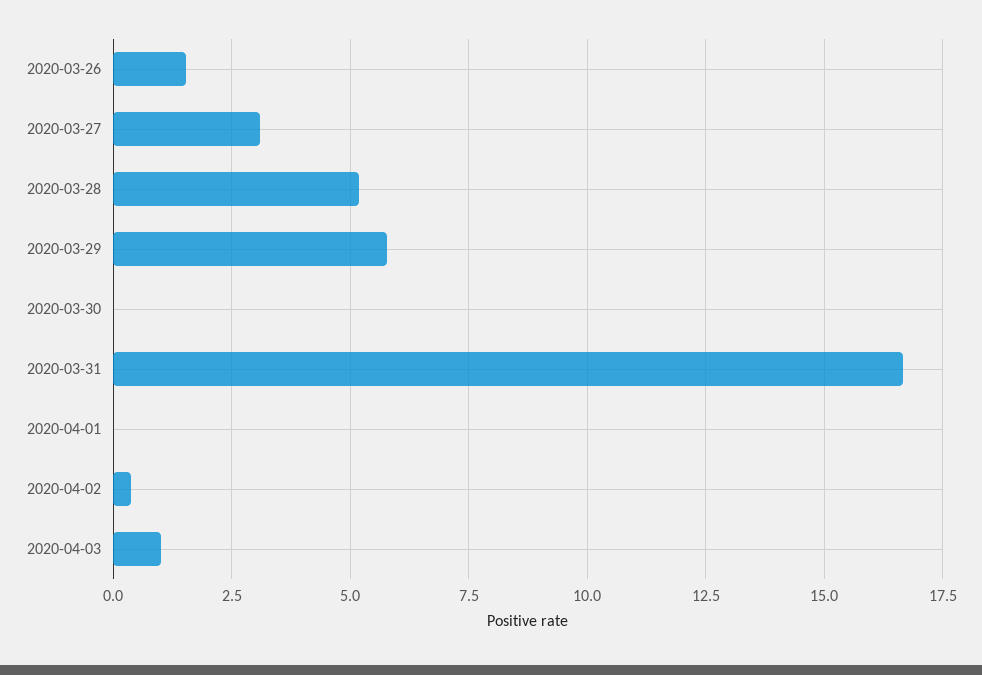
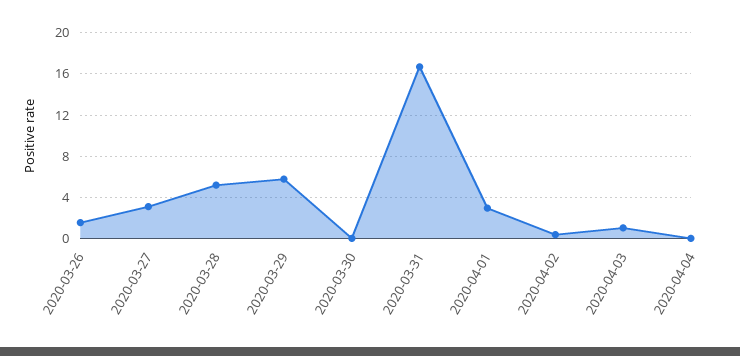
2020-04-01: 0 -> 3
2020-04-04: none -> 0

